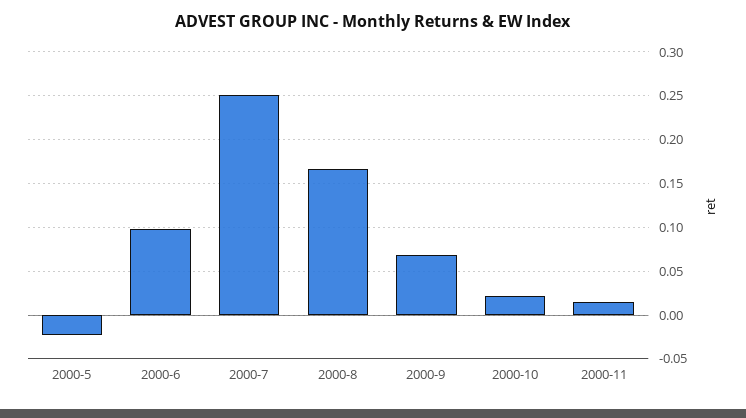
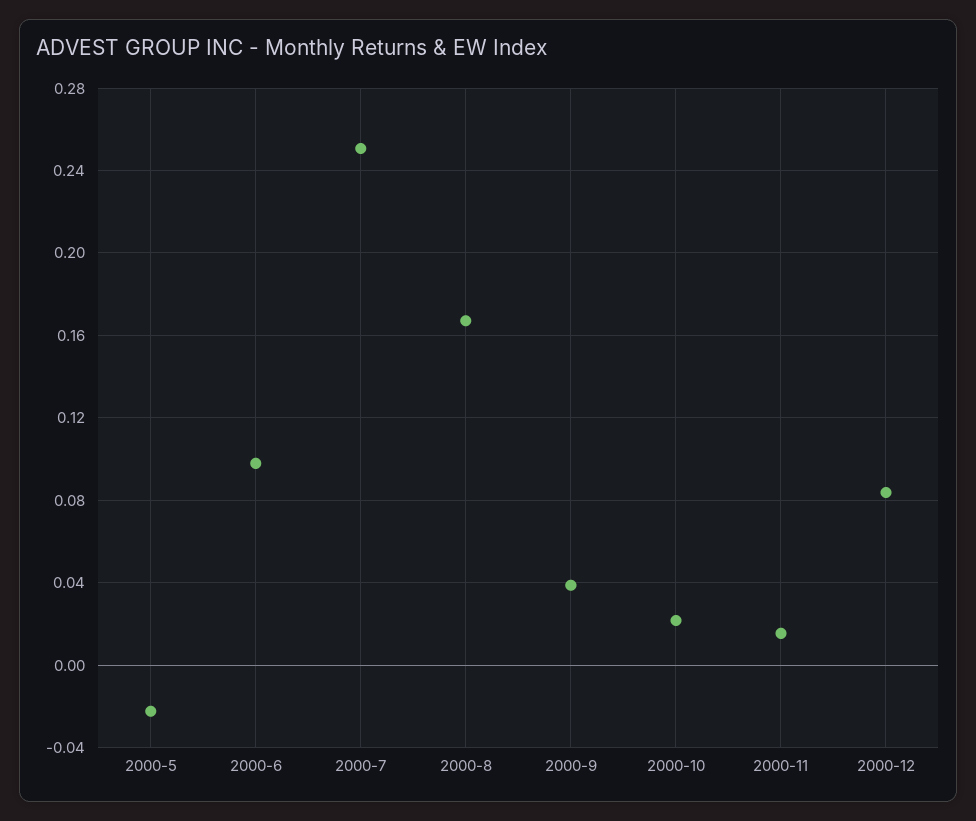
2000-9: 0.07 -> 0.04
2000-12: none -> 0.085

